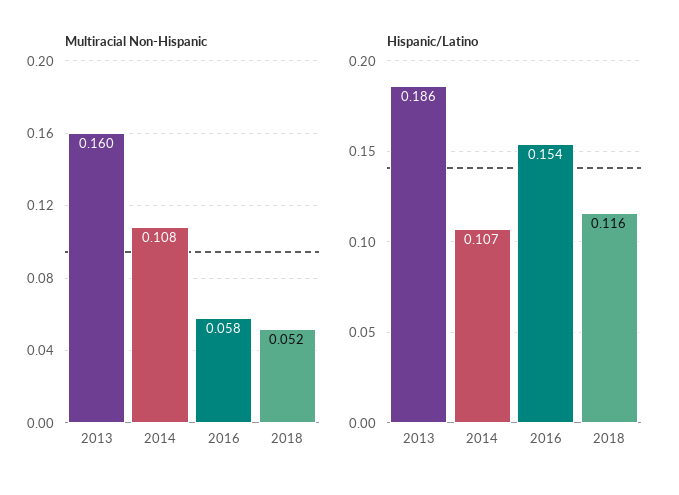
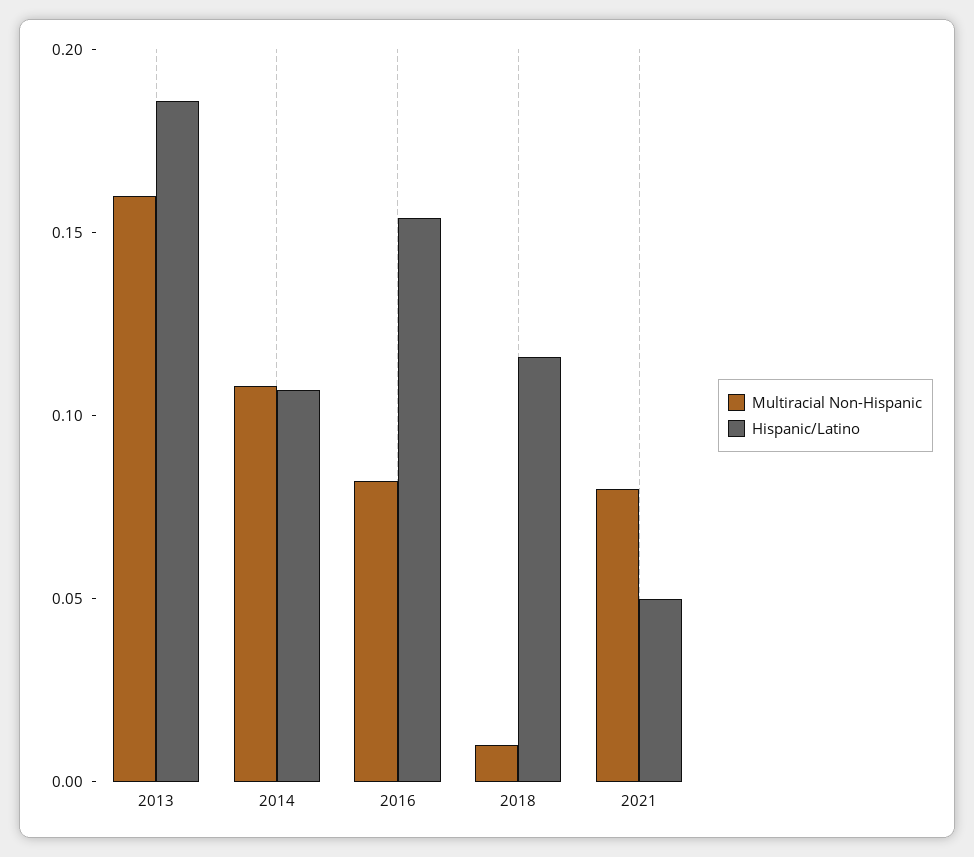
Multiracial Non-Hispanic, 2016: 0.058 -> 0.08
Multiracial Non-Hispanic, 2018: 0.052 -> 0.01
Multiracial Non-Hispanic, 2021: none -> 0.08
Hispanic/Latino, 2021: none -> 0.05

